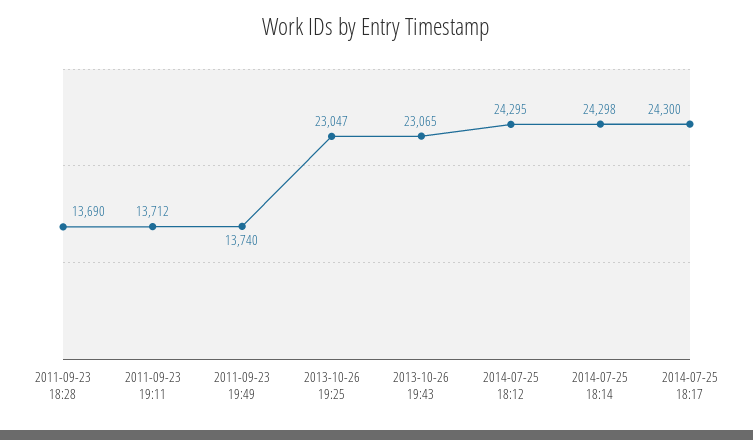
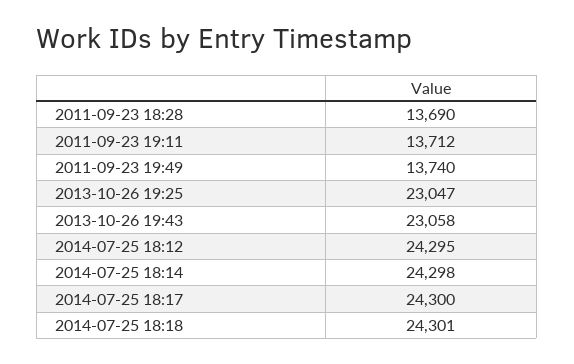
2013-10-26 19:43: 23065 -> 23058
2014-07-25 18:18: none -> 24301

